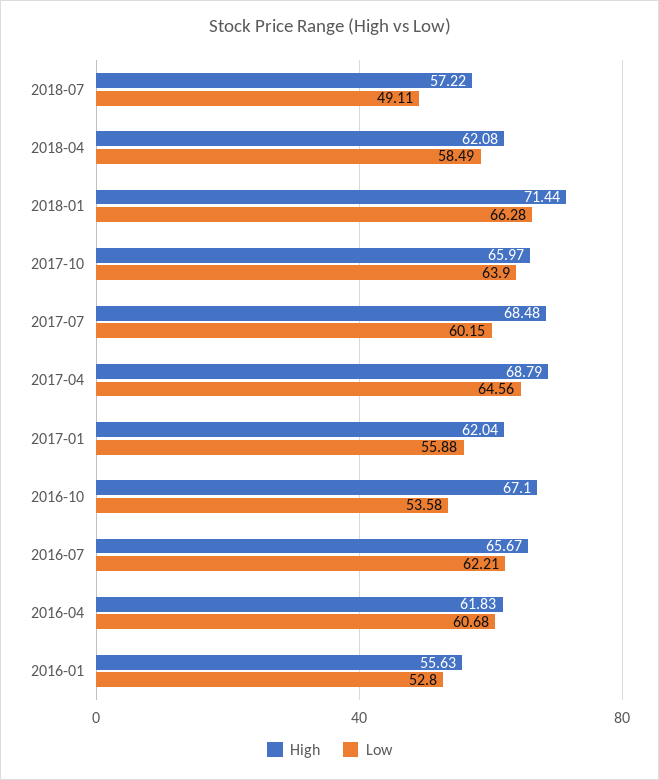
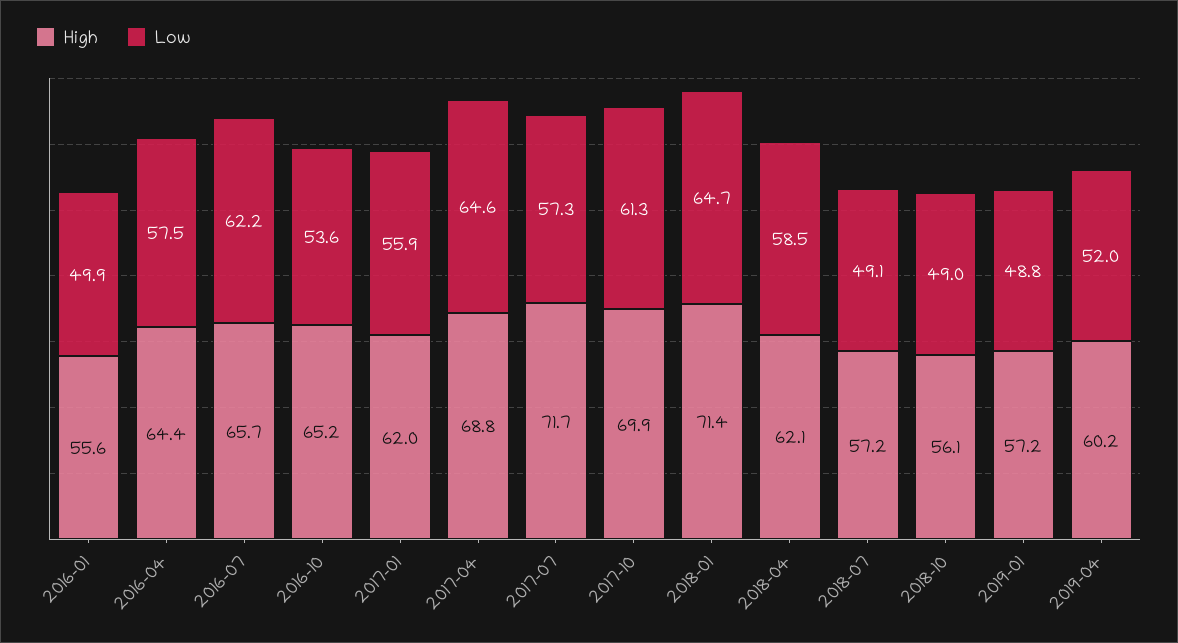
Low, 2018-01: 66.28 -> 64.7
High, 2017-10: 65.97 -> 69.9
Low, 2017-10: 63.9 -> 61.3
High, 2017-07: 68.48 -> 71.7
Low, 2017-07: 60.15 -> 57.3
High, 2016-10: 67.1 -> 65.2
High, 2016-04: 61.83 -> 64.4
Low, 2016-04: 60.68 -> 57.5
Low, 2016-01: 52.8 -> 49.9
High, 2018-10: none -> 56.1
Low, 2018-10: none -> 49
High, 2019-01: none -> 57.2
Low, 2019-01: none -> 48.8
High, 2019-04: none -> 60.2
Low, 2019-04: none -> 52

